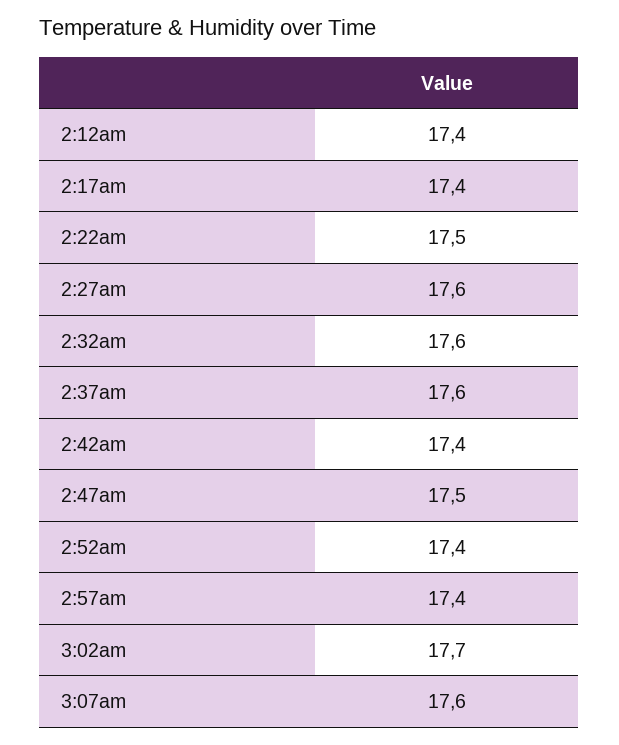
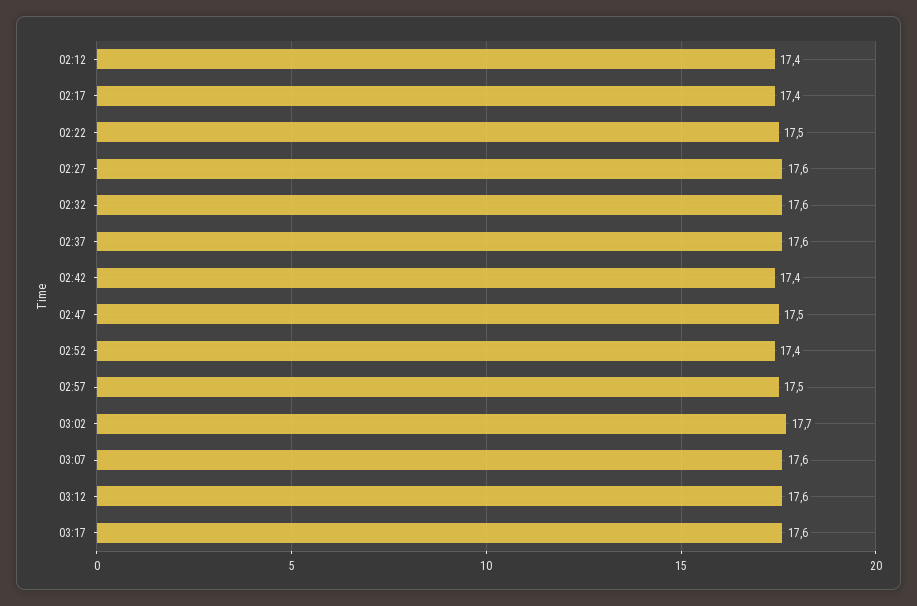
2:57am: 17.4 -> 17.5
03:12: none -> 17.6
03:17: none -> 17.6

